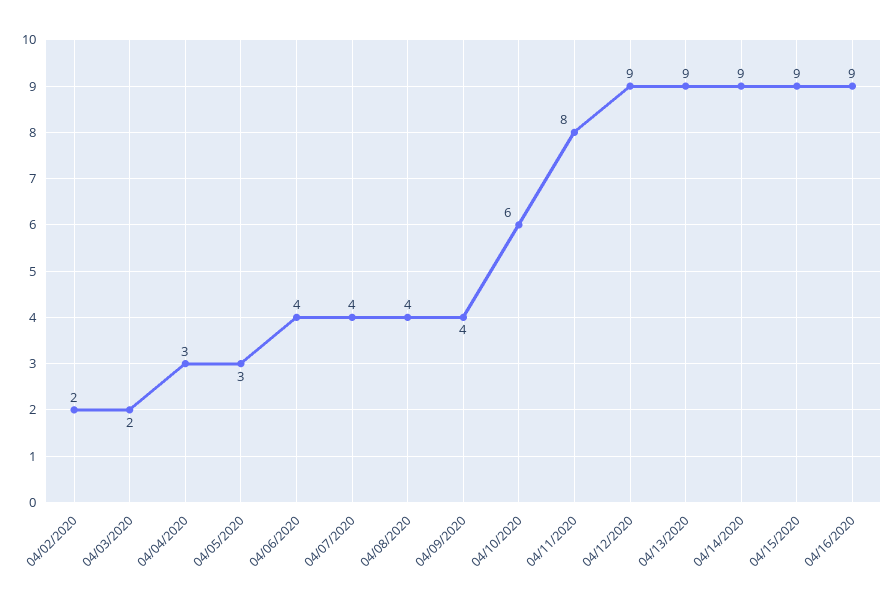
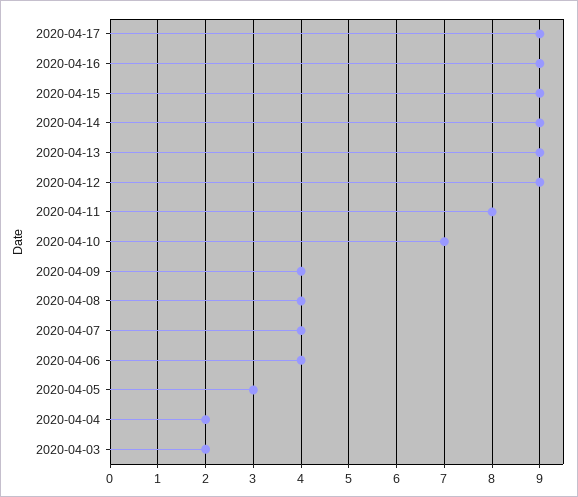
04/02/2020: 2 -> none
04/04/2020: 3 -> 2
04/10/2020: 6 -> 7
2020-04-17: none -> 9

